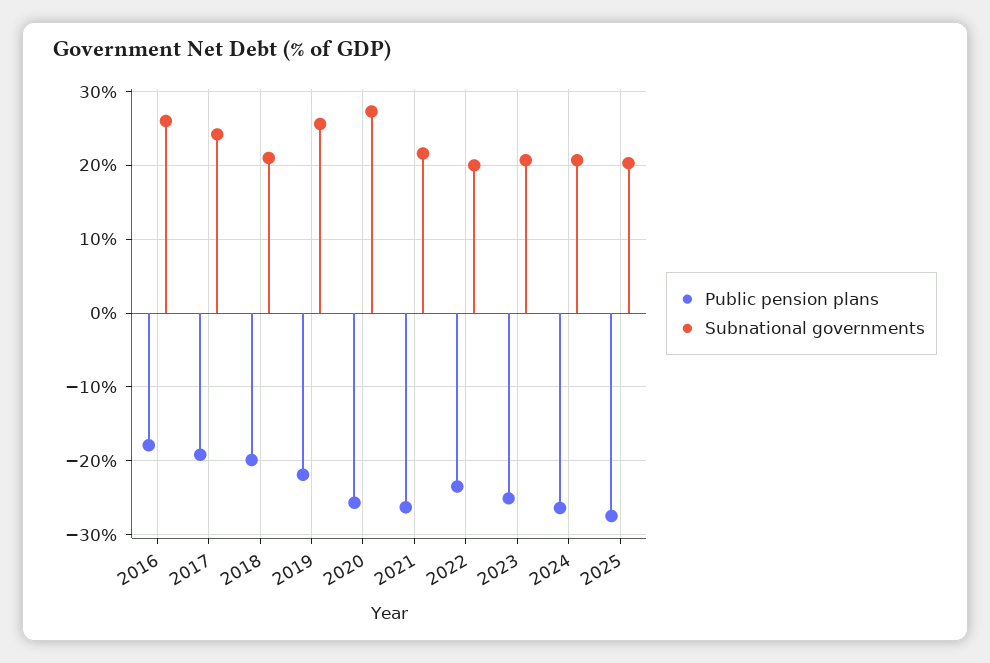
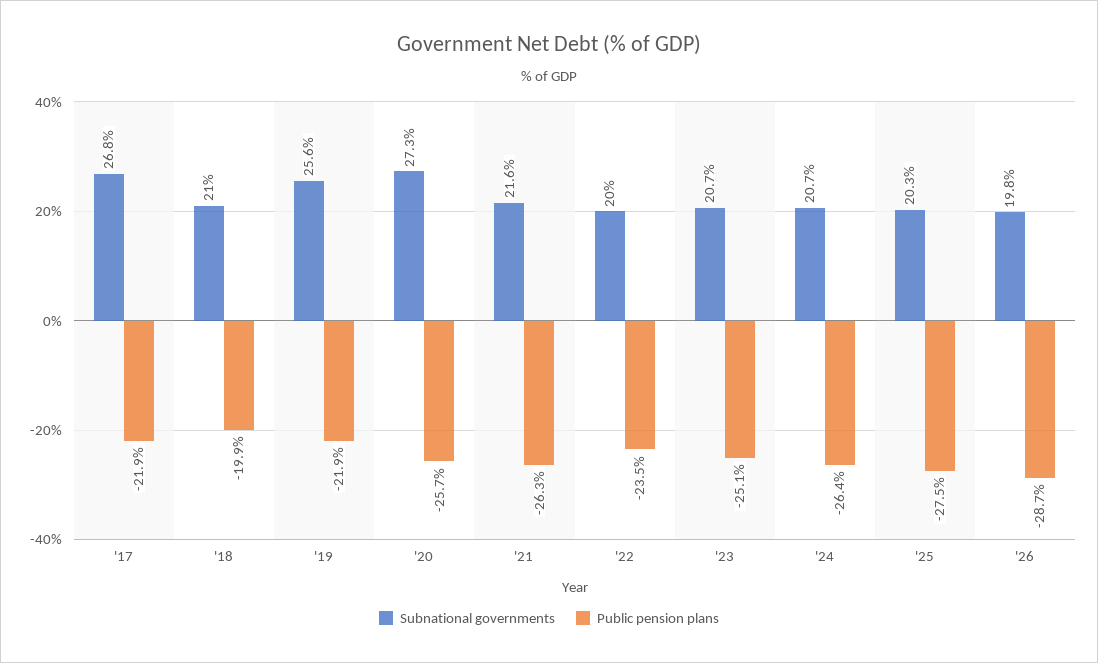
Public pension plans, 2016: -18 -> none
Subnational governments, 2016: 26 -> none
Public pension plans, 2017: -19 -> -21.9
Subnational governments, 2017: 24 -> 26.8
Subnational governments, '26: none -> 19.8
Public pension plans, '26: none -> -28.7

